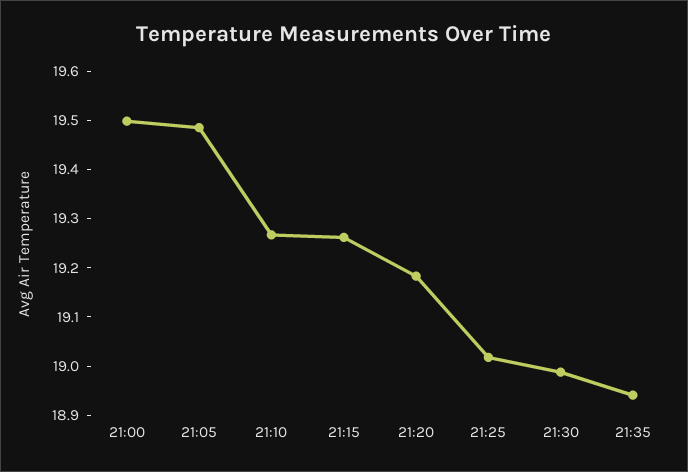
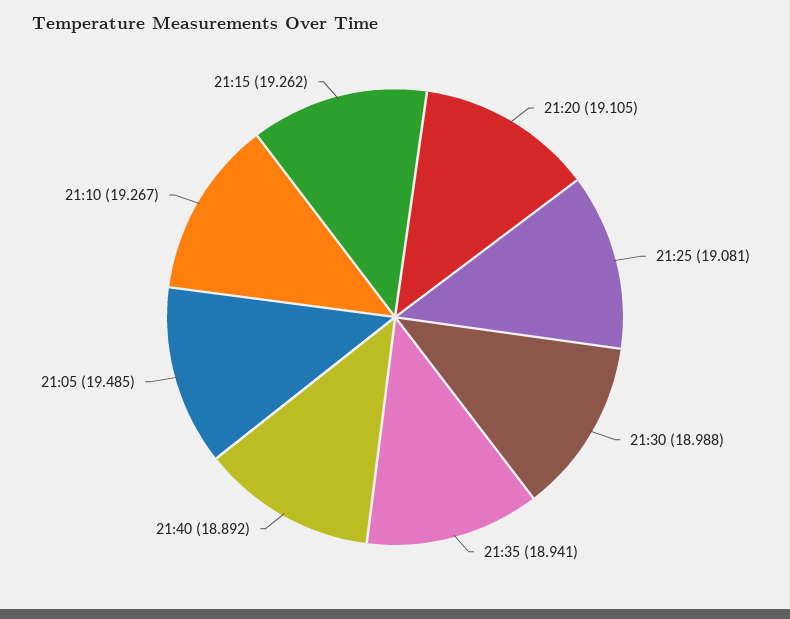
21:00: 19.5 -> none
21:20: 19.18 -> 19.105
21:25: 19.02 -> 19.081
21:40: none -> 18.892

